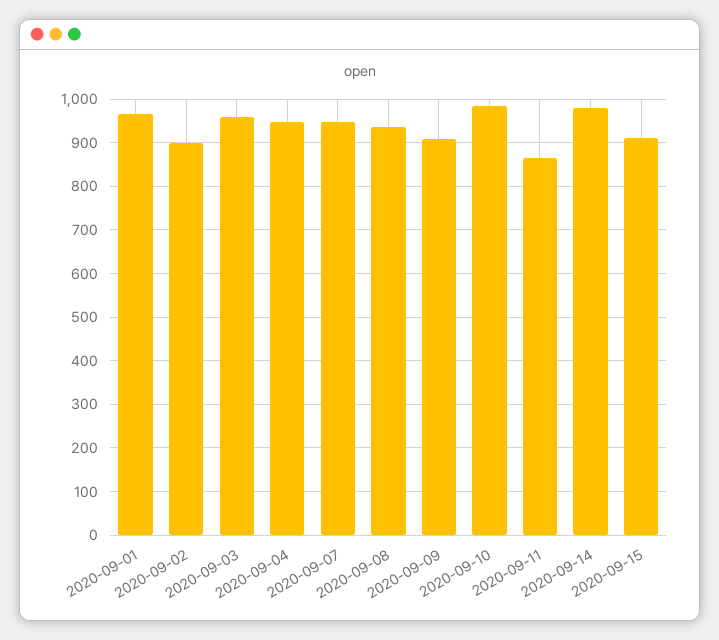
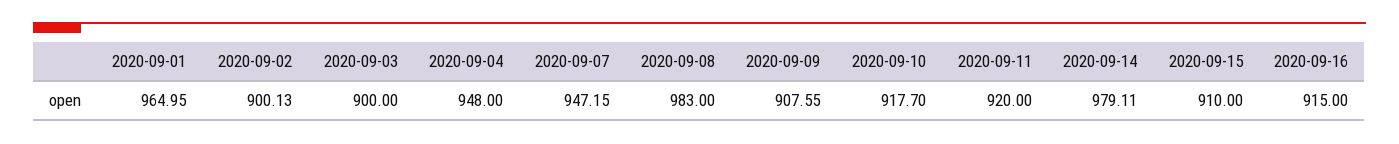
2020-09-03: 960 -> 900
2020-09-08: 940 -> 983
2020-09-10: 980 -> 917.7
2020-09-11: 860 -> 920
2020-09-16: none -> 915

